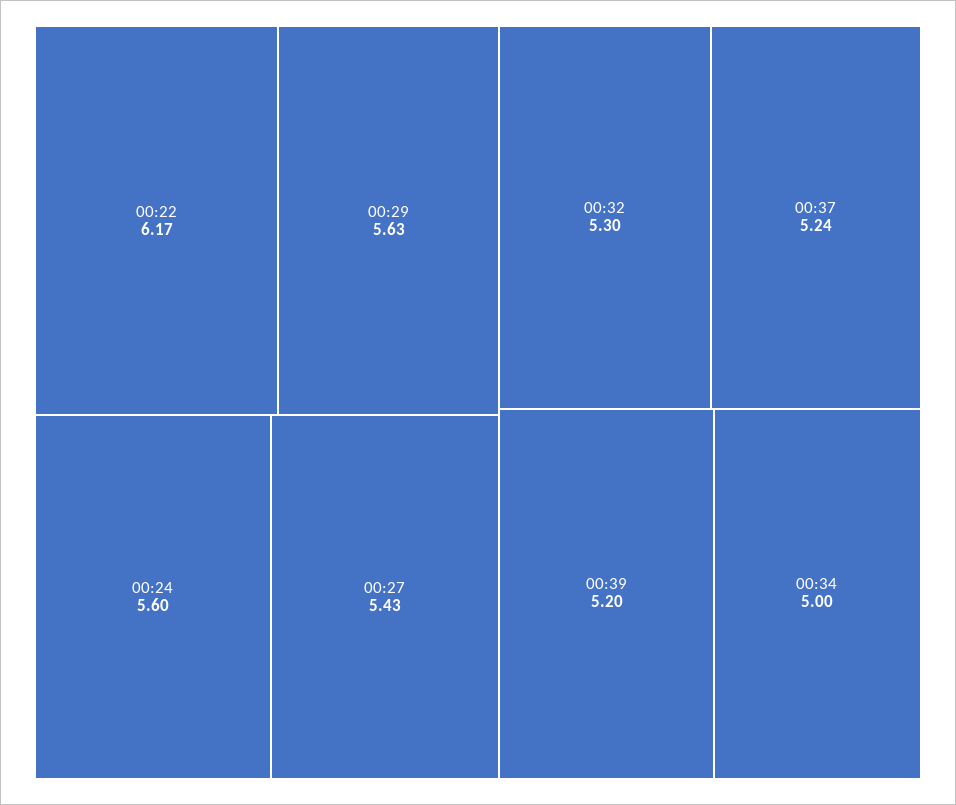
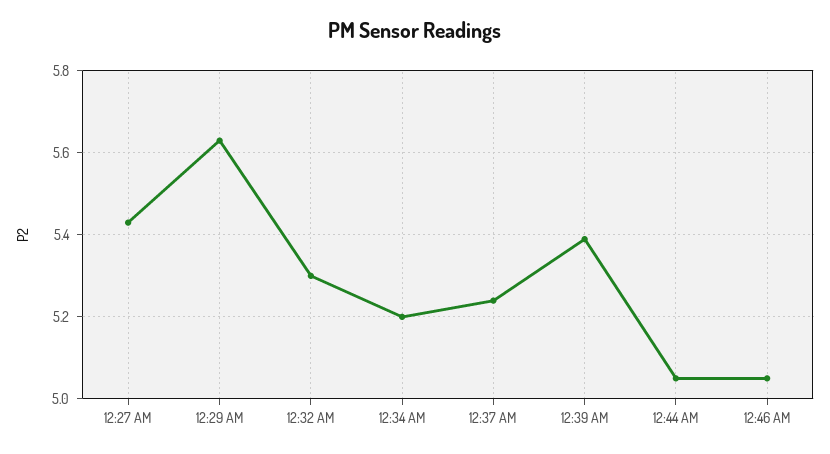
00:22: 6.17 -> none
00:24: 5.6 -> none
00:39: 5.2 -> 5.4
00:34: 5 -> 5.2
12:44 AM: none -> 5.05
12:46 AM: none -> 5.05

